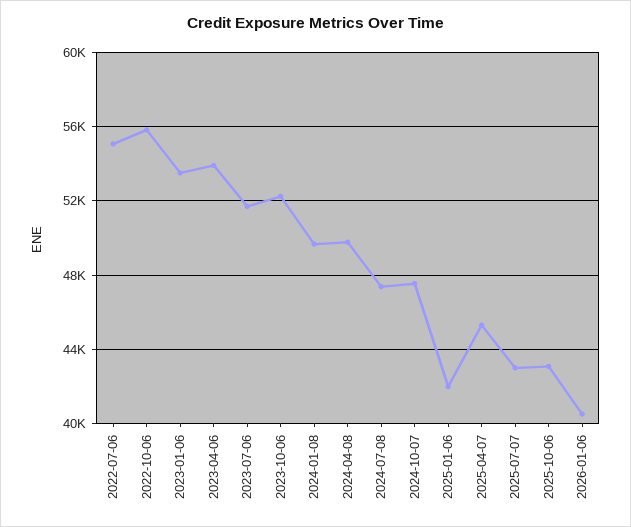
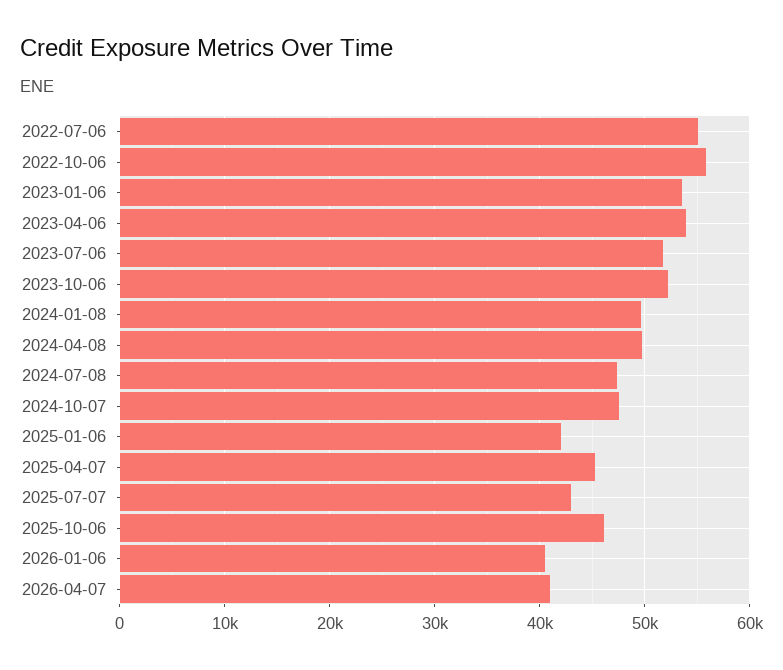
2025-10-06: 43000 -> 46000
2026-04-07: none -> 41000

